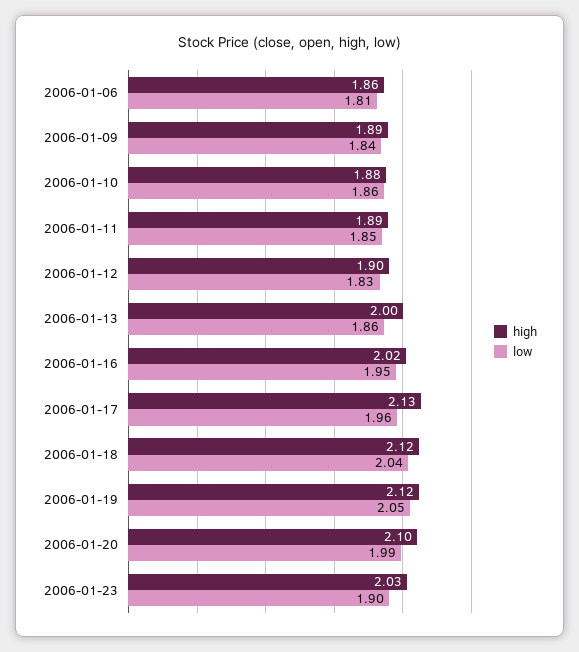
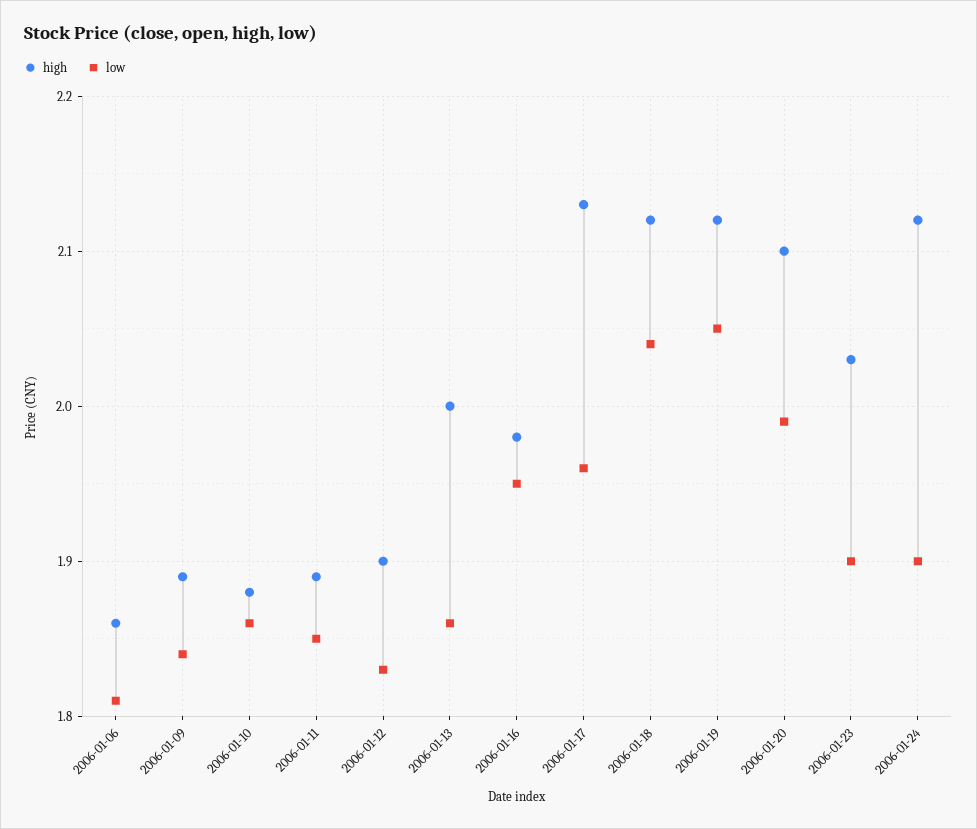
high, 2006-01-16: 2.02 -> 1.98
high, 2006-01-24: none -> 2.12
low, 2006-01-24: none -> 1.9

